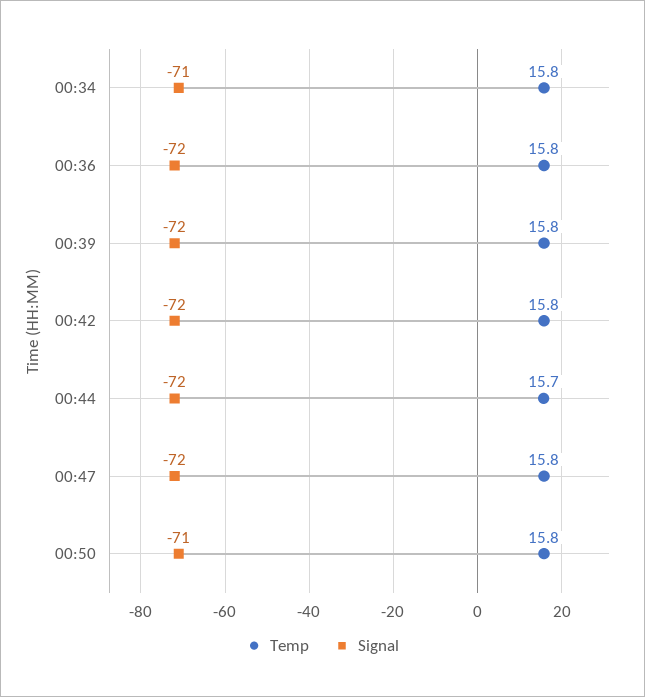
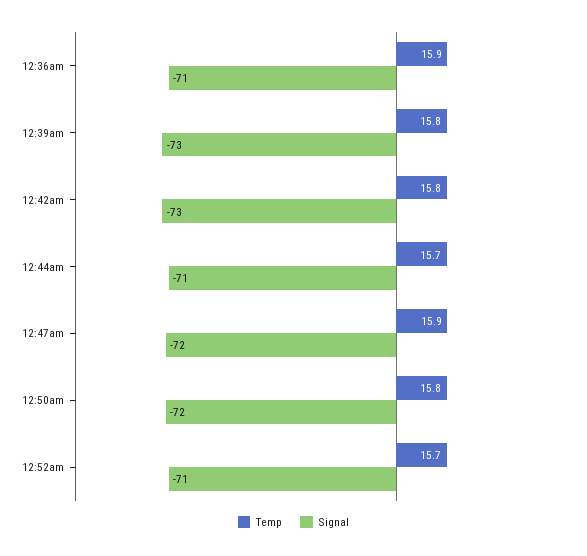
Temp, 00:34: 15.8 -> none
Signal, 00:34: -71 -> none
Temp, 00:36: 15.8 -> 15.9
Signal, 00:36: -72 -> -71
Signal, 00:39: -72 -> -73
Signal, 00:42: -72 -> -73
Signal, 00:44: -72 -> -71
Temp, 00:47: 15.8 -> 15.9
Signal, 00:50: -71 -> -72
Temp, 12:52am: none -> 15.7
Signal, 12:52am: none -> -71

